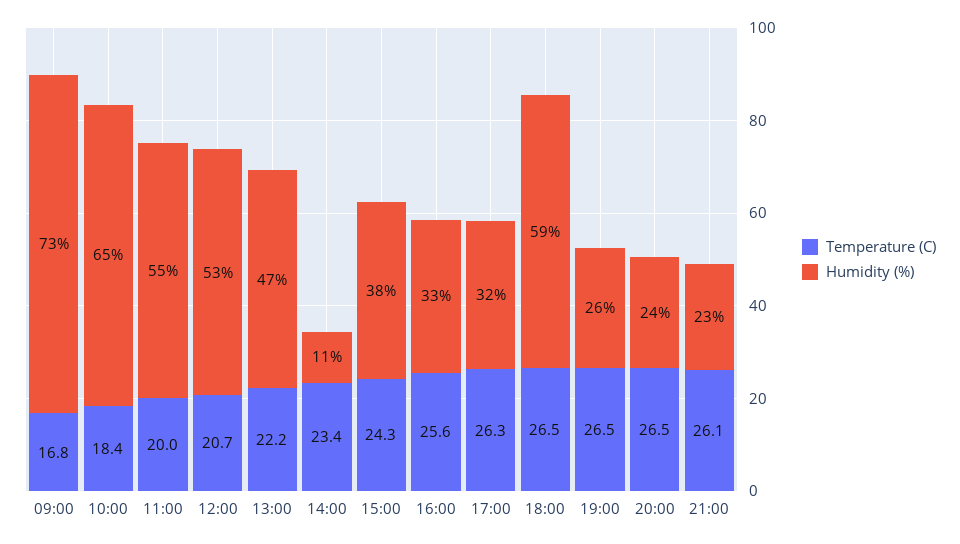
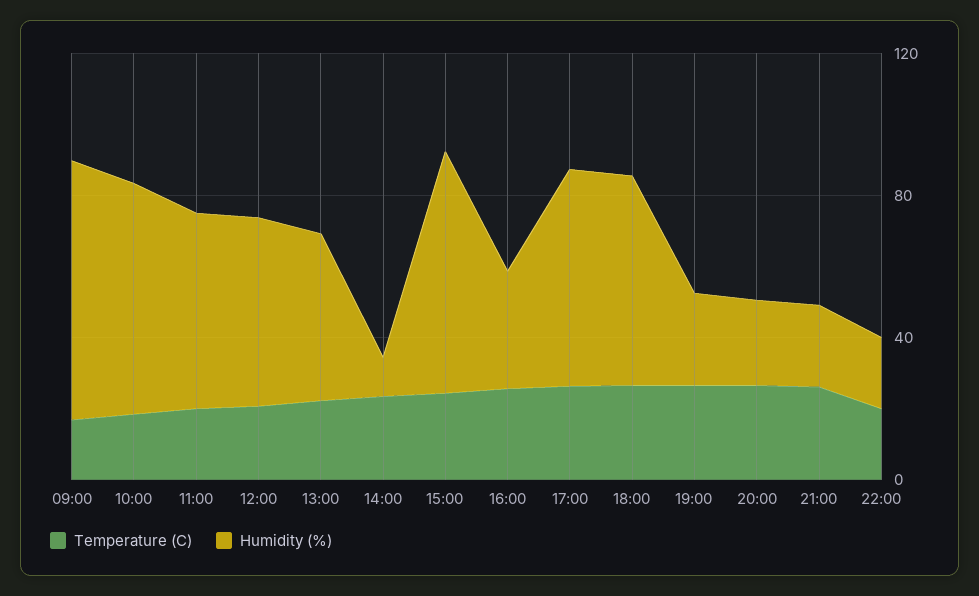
Humidity (%), 15:00: 38 -> 70
Humidity (%), 17:00: 32 -> 60
Temperature (C), 22:00: none -> 20
Humidity (%), 22:00: none -> 20

